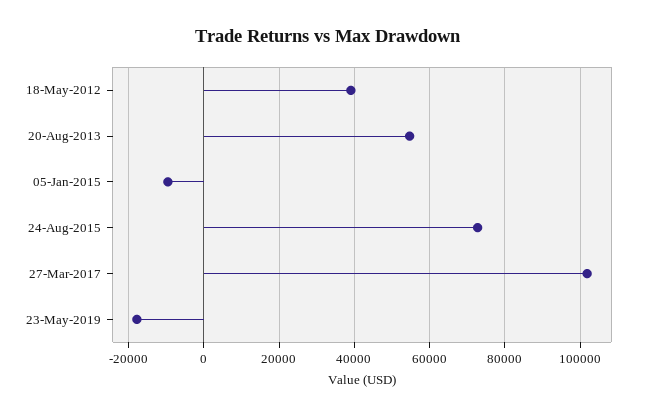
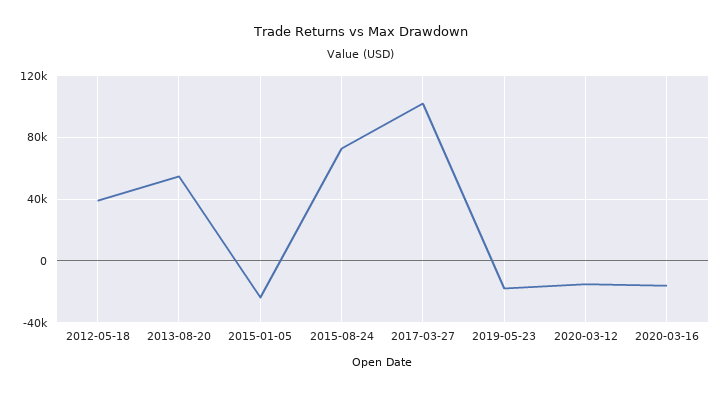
05-Jan-2015: -10000 -> -25000
2020-03-12: none -> -15000
2020-03-16: none -> -15000

